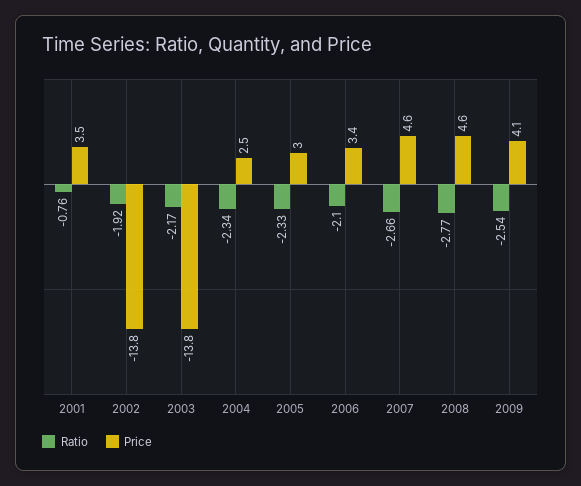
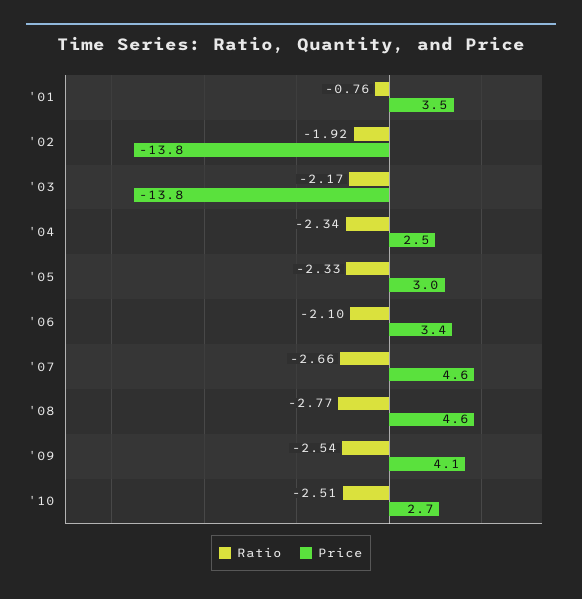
Ratio, '10: none -> -2.51
Price, '10: none -> 2.7

